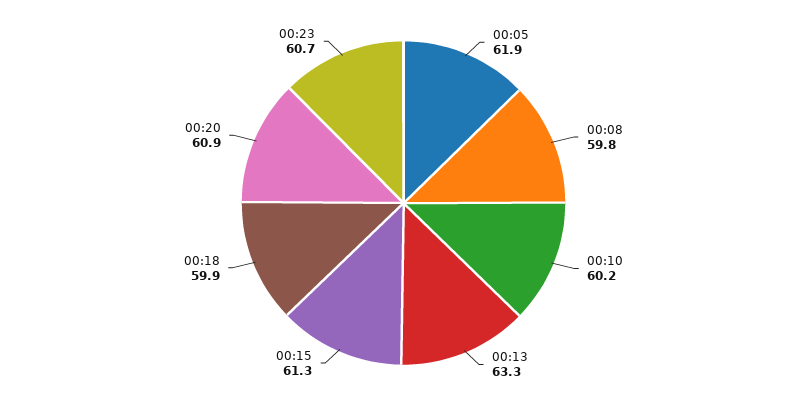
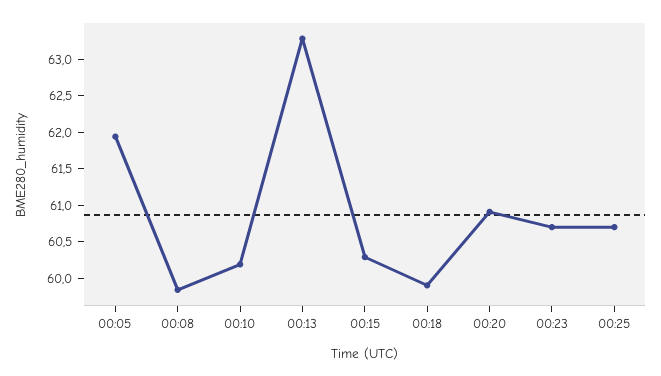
00:15: 61.3 -> 60.25
00:25: none -> 60.75

